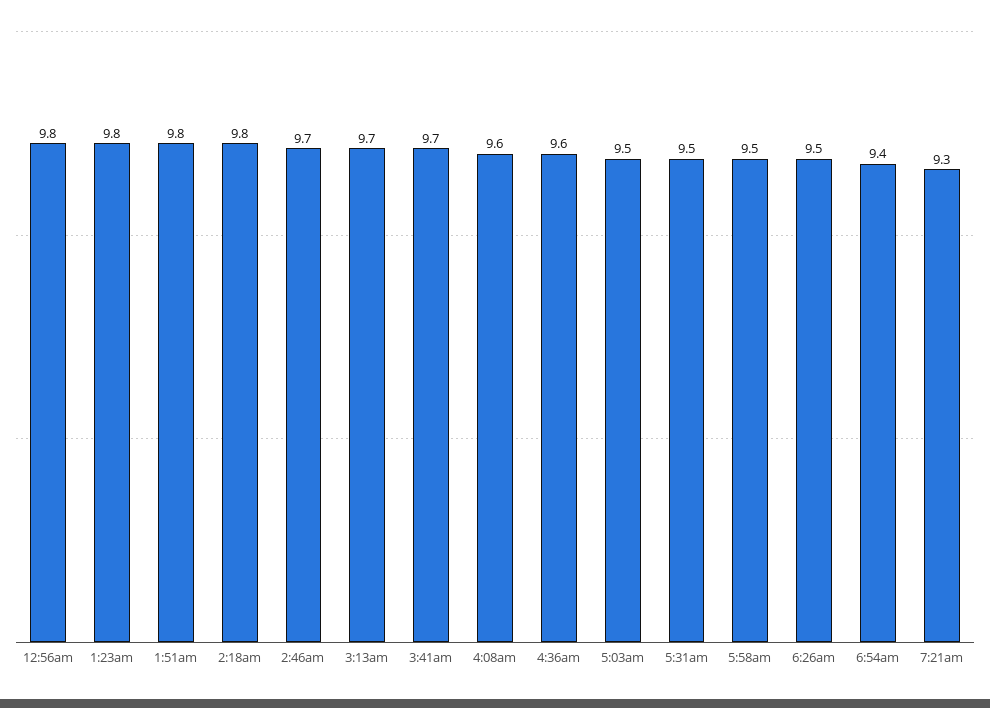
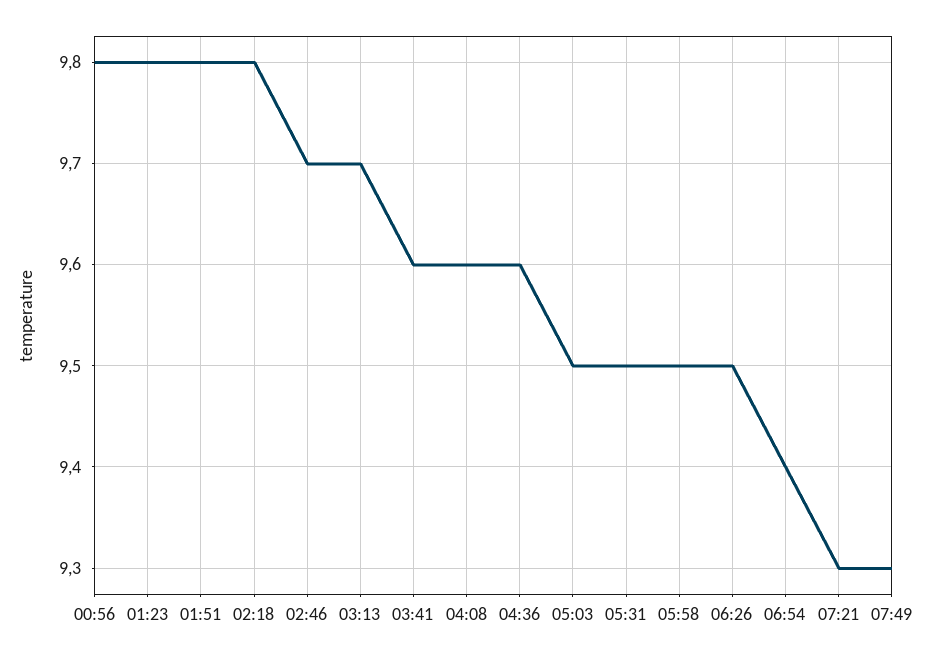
3:41am: 9.7 -> 9.6
07:49: none -> 9.3

